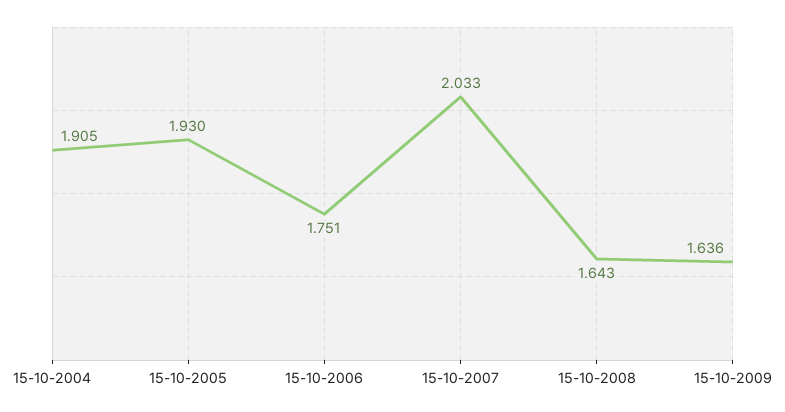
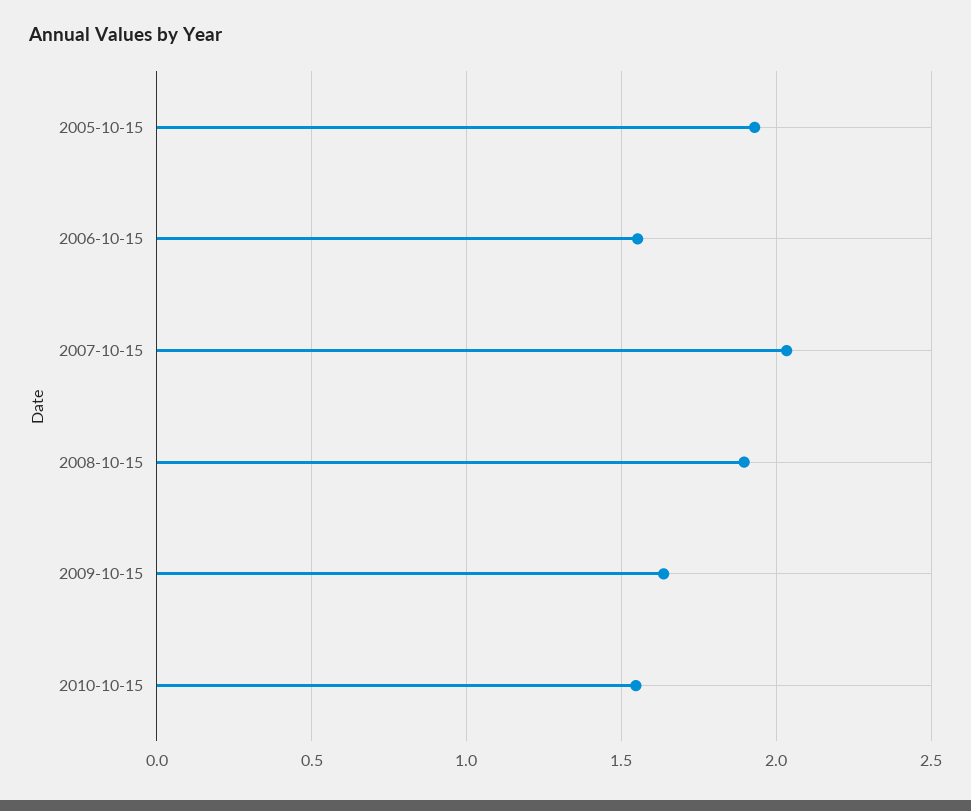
15-10-2004: 1.905 -> none
15-10-2006: 1.751 -> 1.55
15-10-2008: 1.643 -> 1.9
2010-10-15: none -> 1.55

